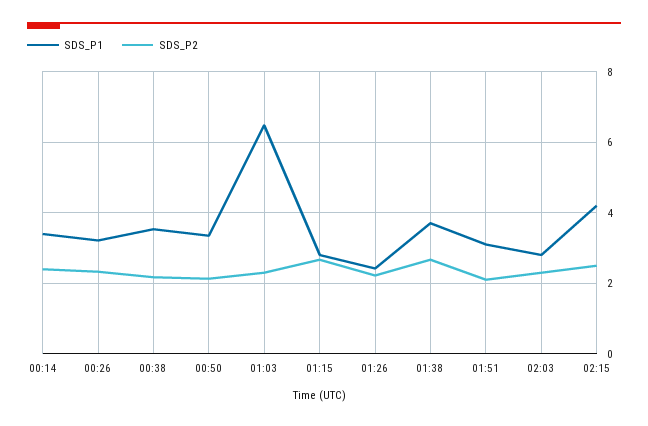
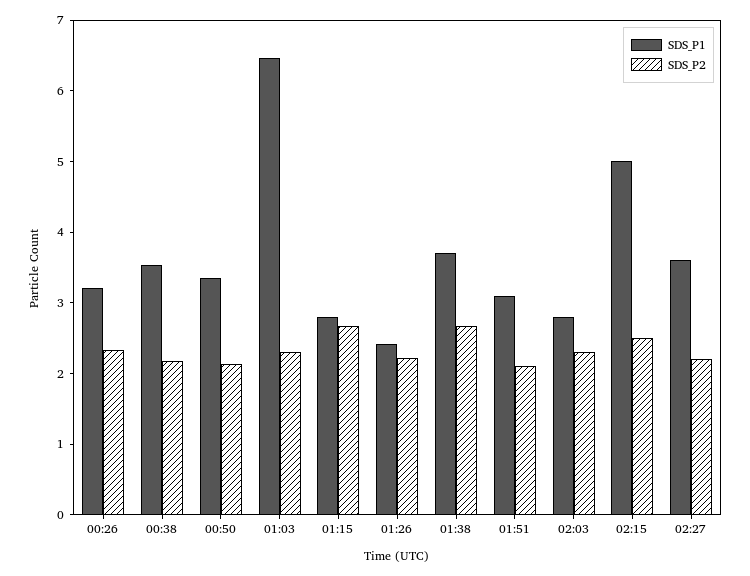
SDS_P1, 00:14: 3.4 -> none
SDS_P2, 00:14: 2.4 -> none
SDS_P1, 02:15: 4.2 -> 5
SDS_P1, 02:27: none -> 3.6
SDS_P2, 02:27: none -> 2.2

